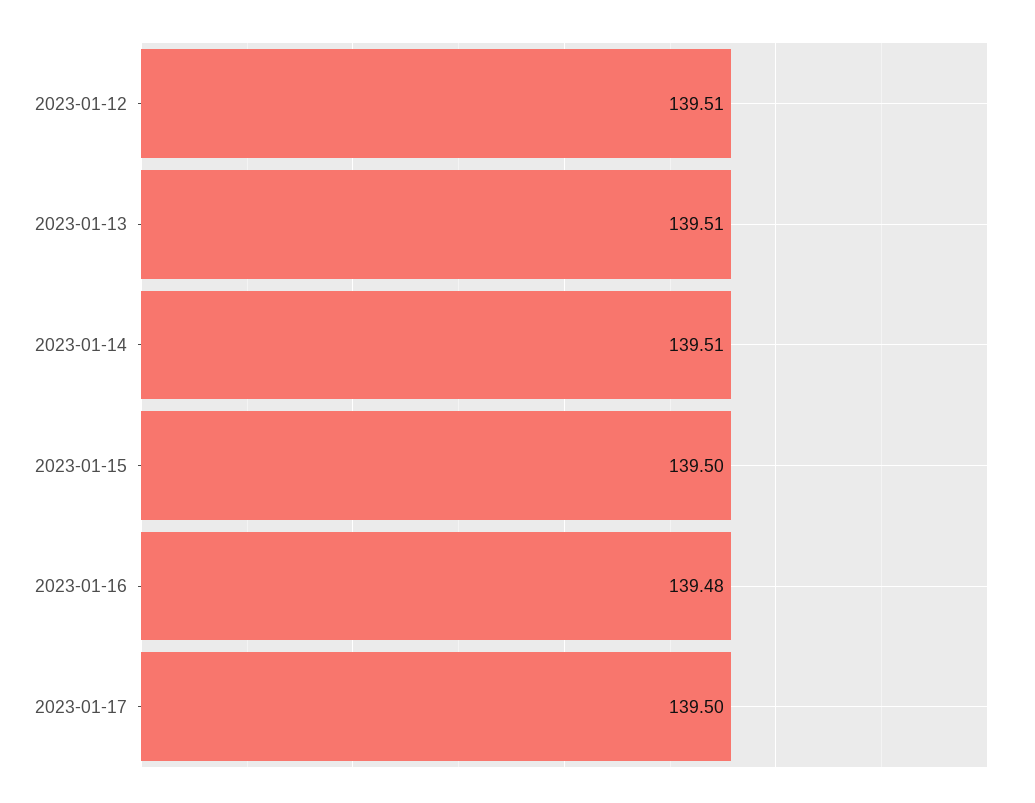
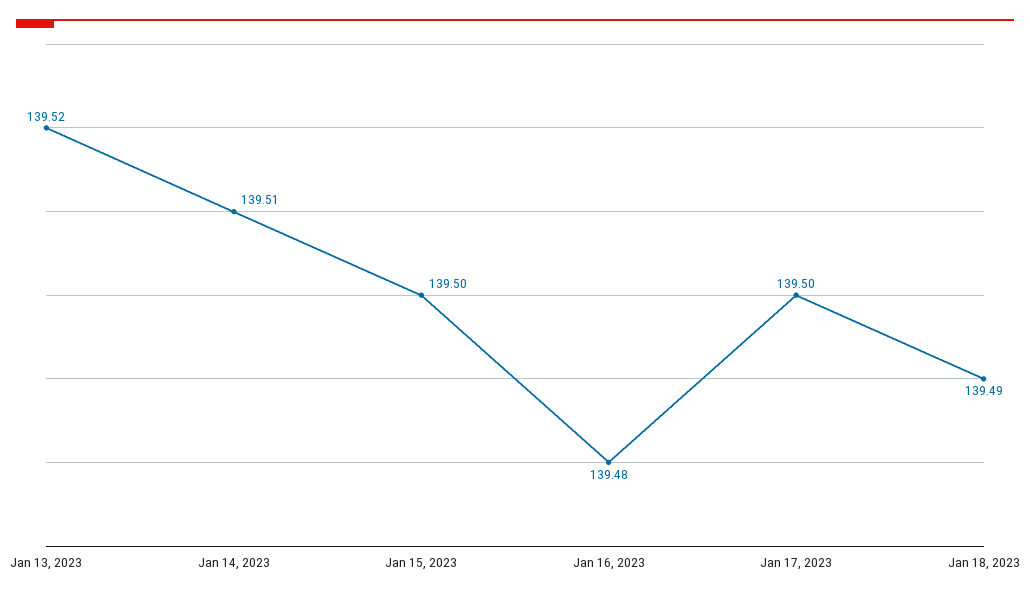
2023-01-12: 139.51 -> none
2023-01-13: 139.51 -> 139.52
Jan 18, 2023: none -> 139.49

